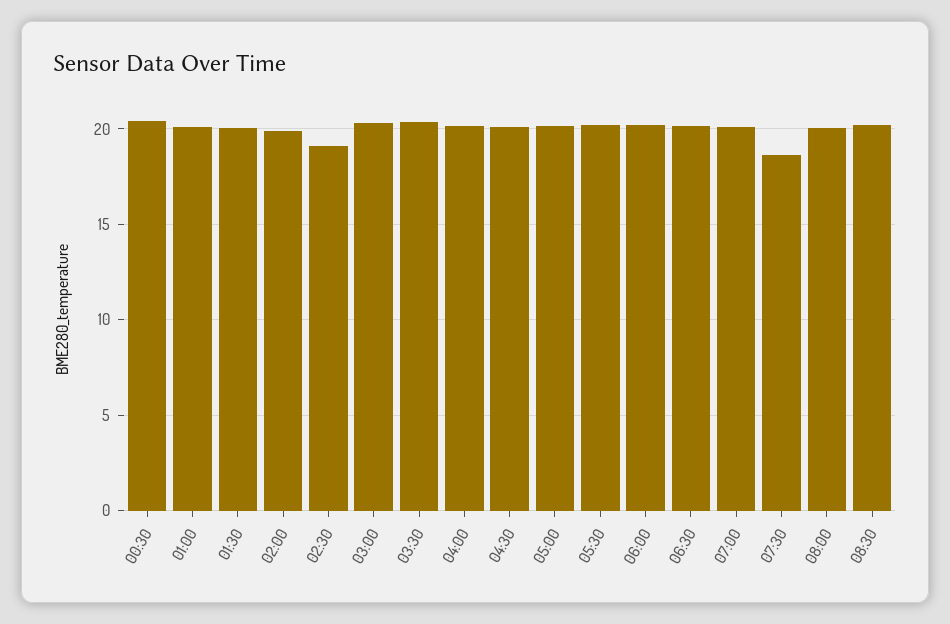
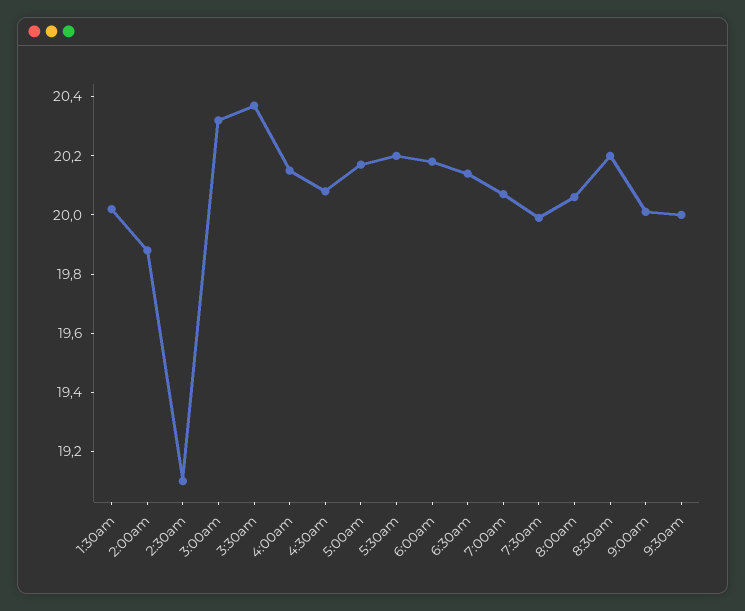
00:30: 20.5 -> none
01:00: 20 -> none
07:30: 18.5 -> 20
9:00am: none -> 20
9:30am: none -> 20

